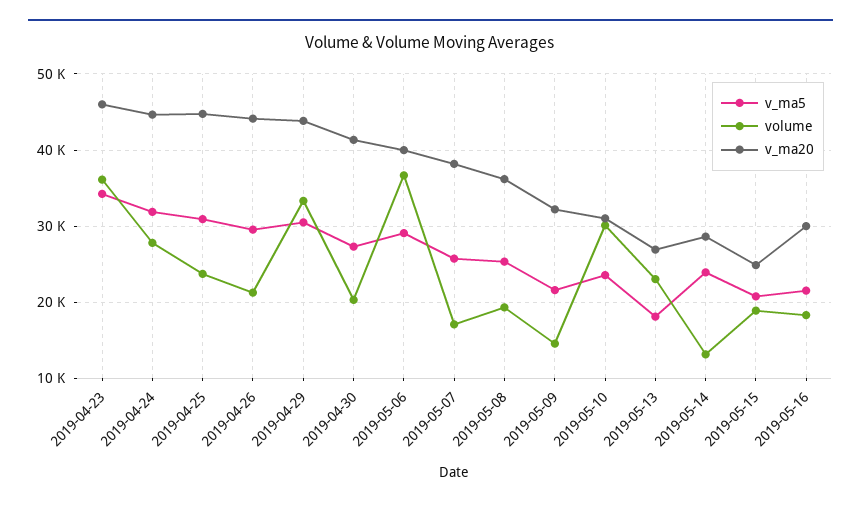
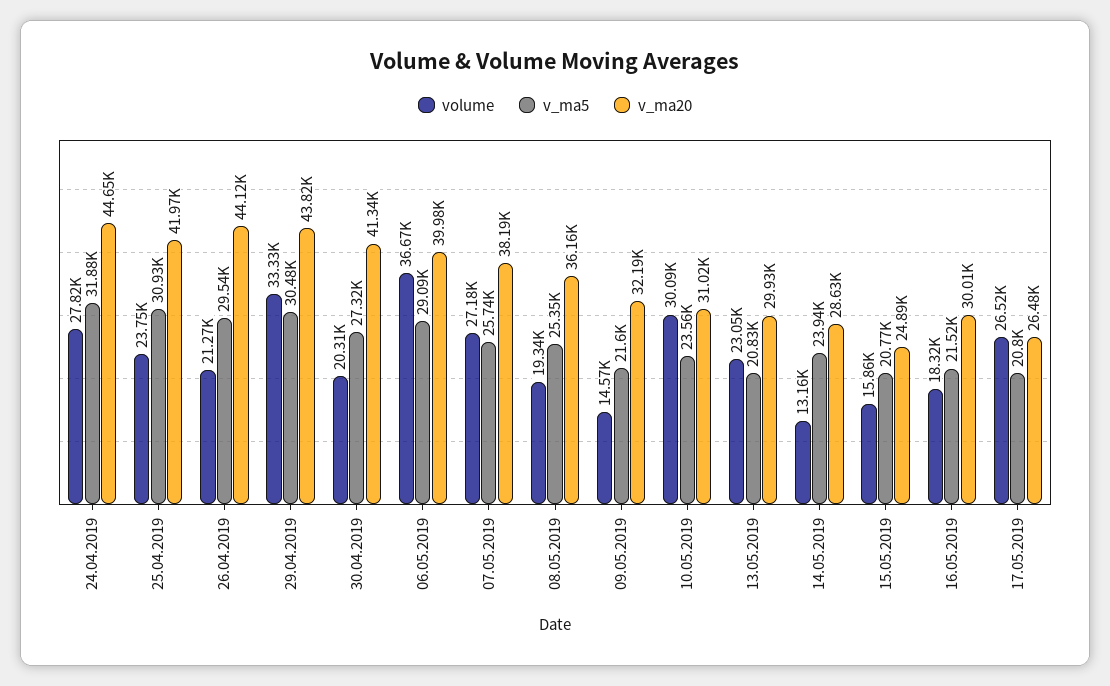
v_ma5, 2019-04-23: 34000 -> none
volume, 2019-04-23: 36000 -> none
v_ma20, 2019-04-23: 46000 -> none
v_ma20, 2019-04-25: 45000 -> 41970
volume, 2019-05-07: 17000 -> 27180
v_ma5, 2019-05-13: 18000 -> 20830
v_ma20, 2019-05-13: 27000 -> 29930
volume, 2019-05-15: 19000 -> 15860
volume, 17.05.2019: none -> 26520
v_ma5, 17.05.2019: none -> 20800
v_ma20, 17.05.2019: none -> 26480

